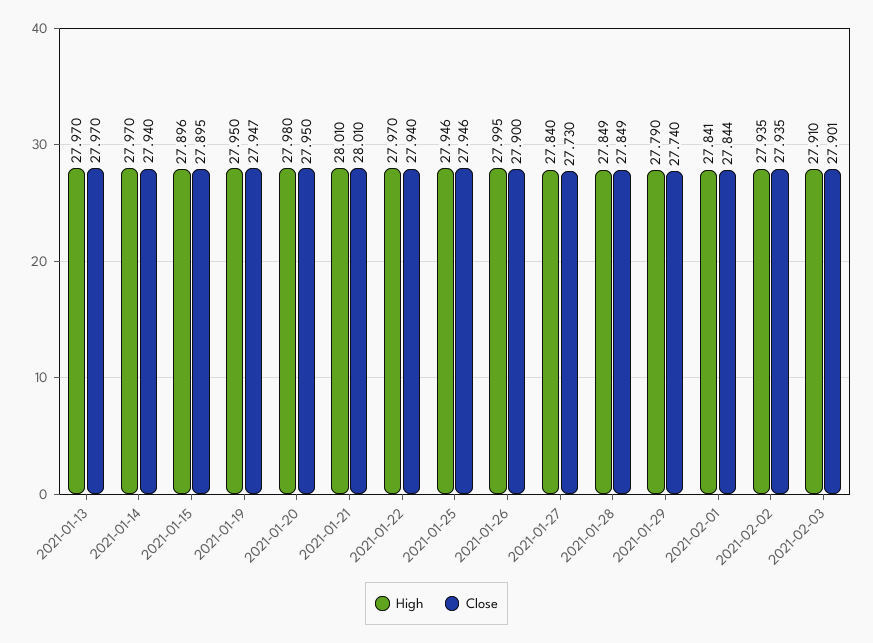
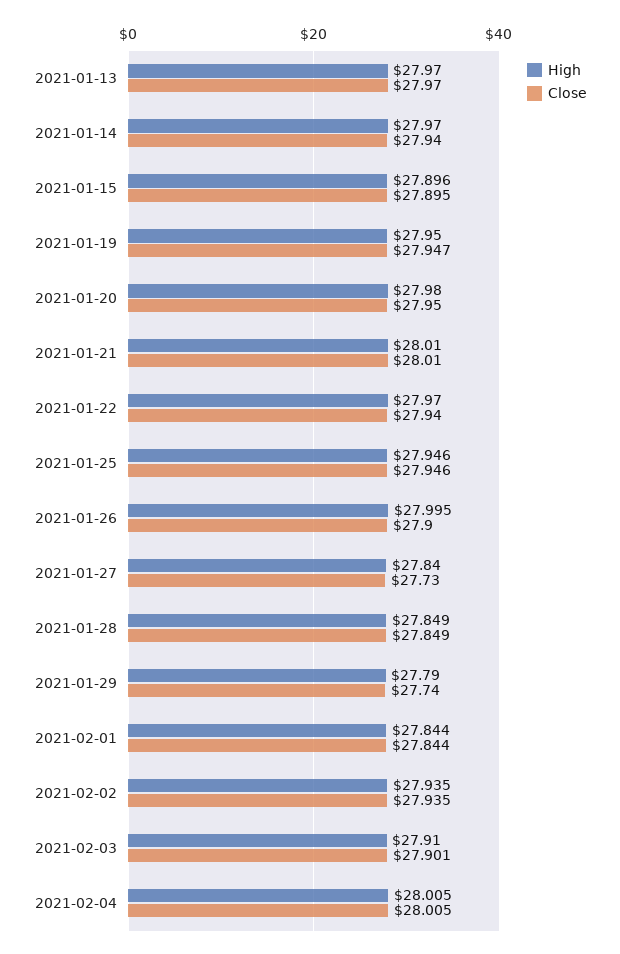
High, 2021-02-01: 27.841 -> 27.844
High, 2021-02-04: none -> 28.005
Close, 2021-02-04: none -> 28.005

